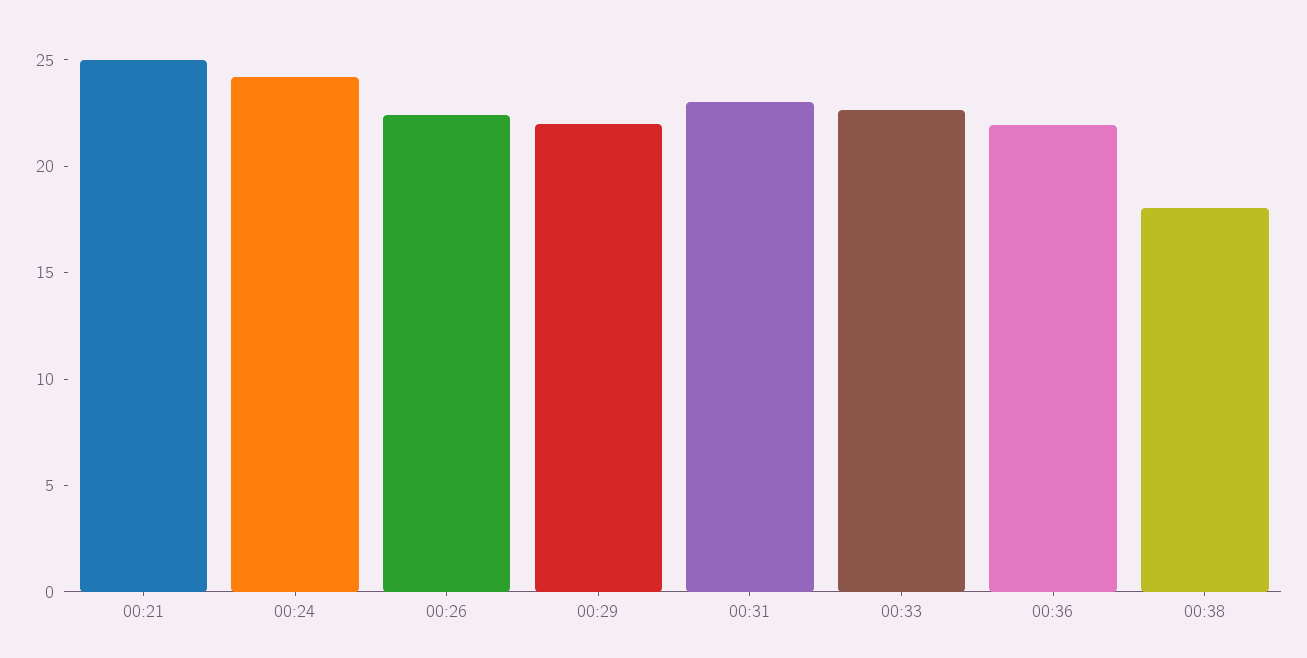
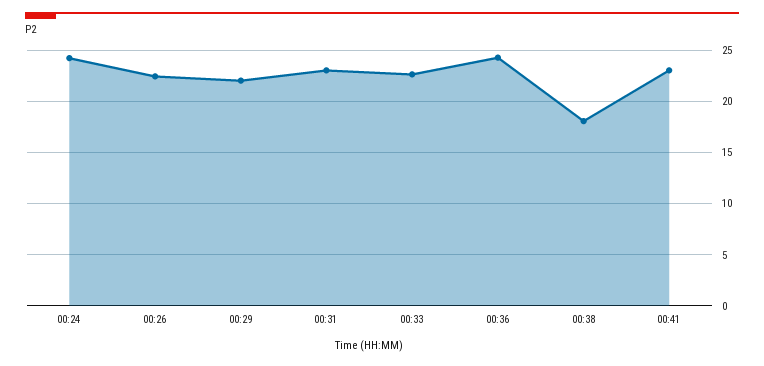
00:21: 25 -> none
00:36: 22 -> 24
00:41: none -> 23

